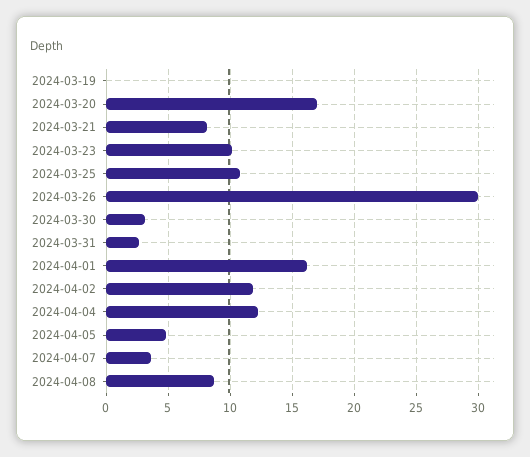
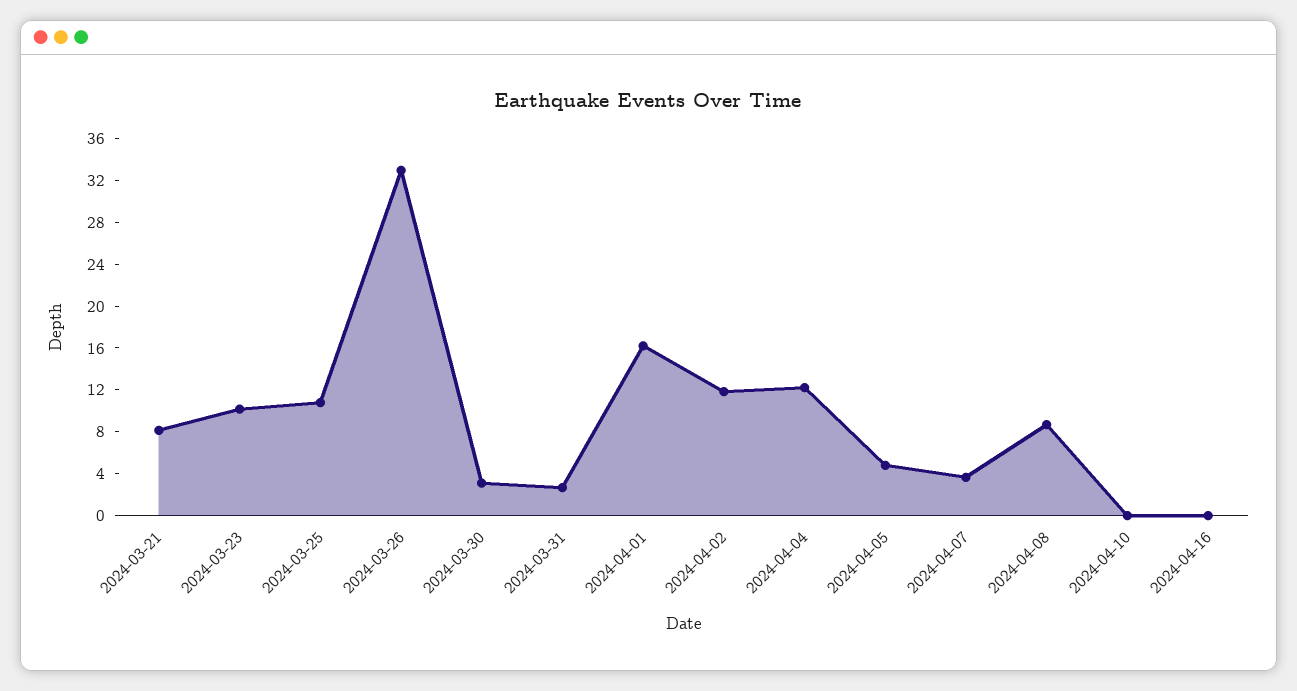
2024-03-19: 0 -> none
2024-03-20: 17 -> none
2024-03-26: 30 -> 33
2024-04-10: none -> 0
2024-04-16: none -> 0

